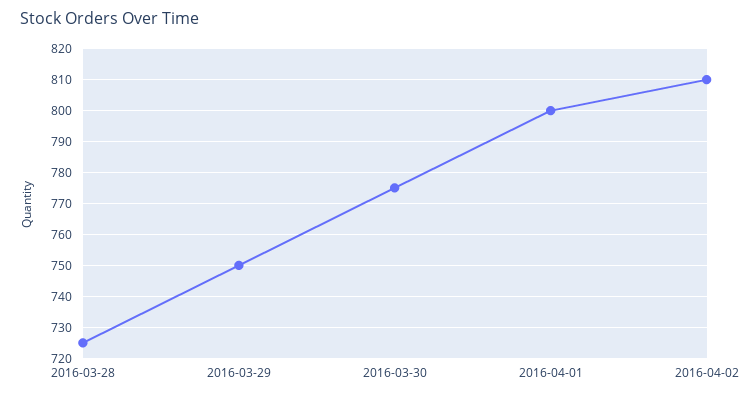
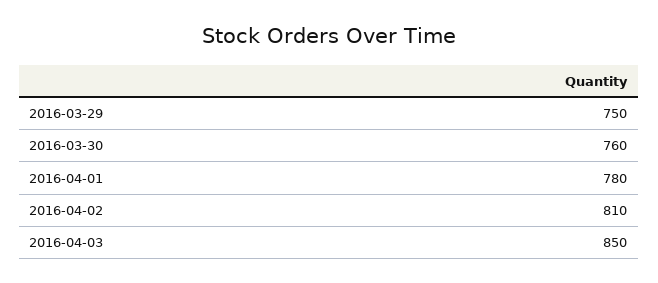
2016-03-28: 725 -> none
2016-03-30: 775 -> 760
2016-04-01: 800 -> 780
2016-04-03: none -> 850

